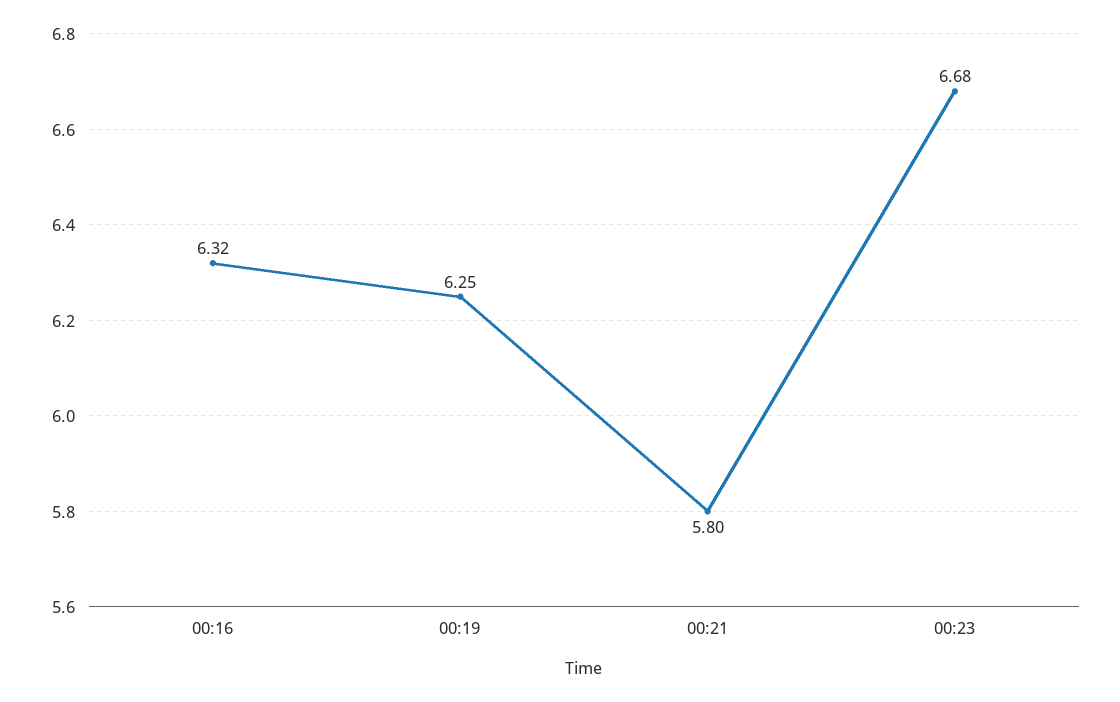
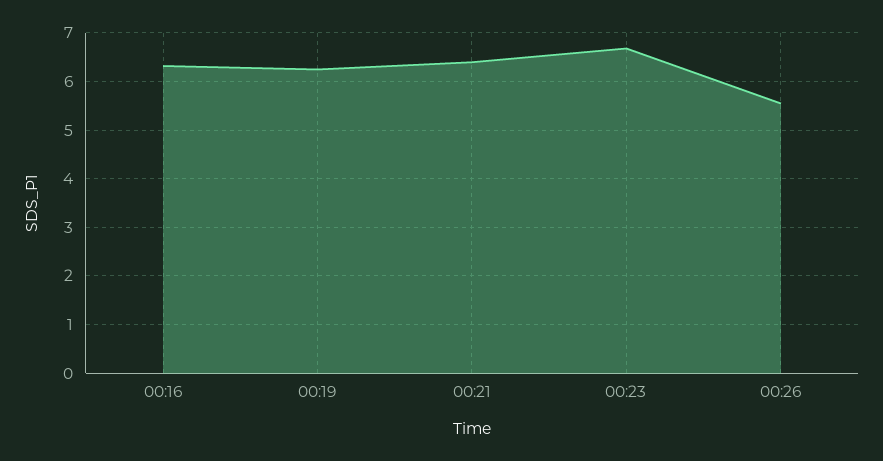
00:21: 5.8 -> 6.4
00:26: none -> 5.6

